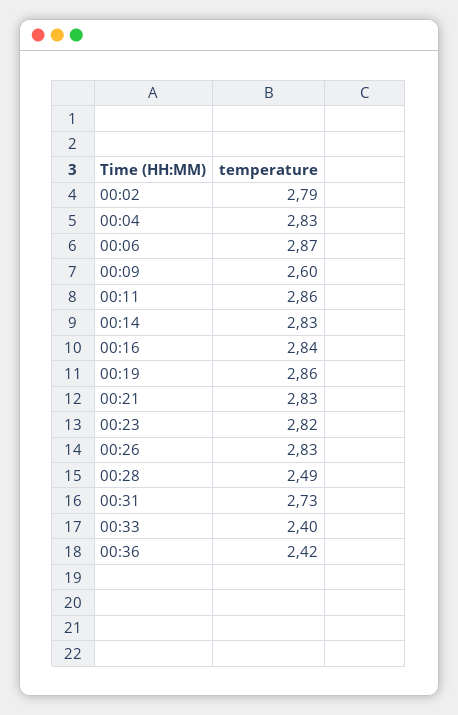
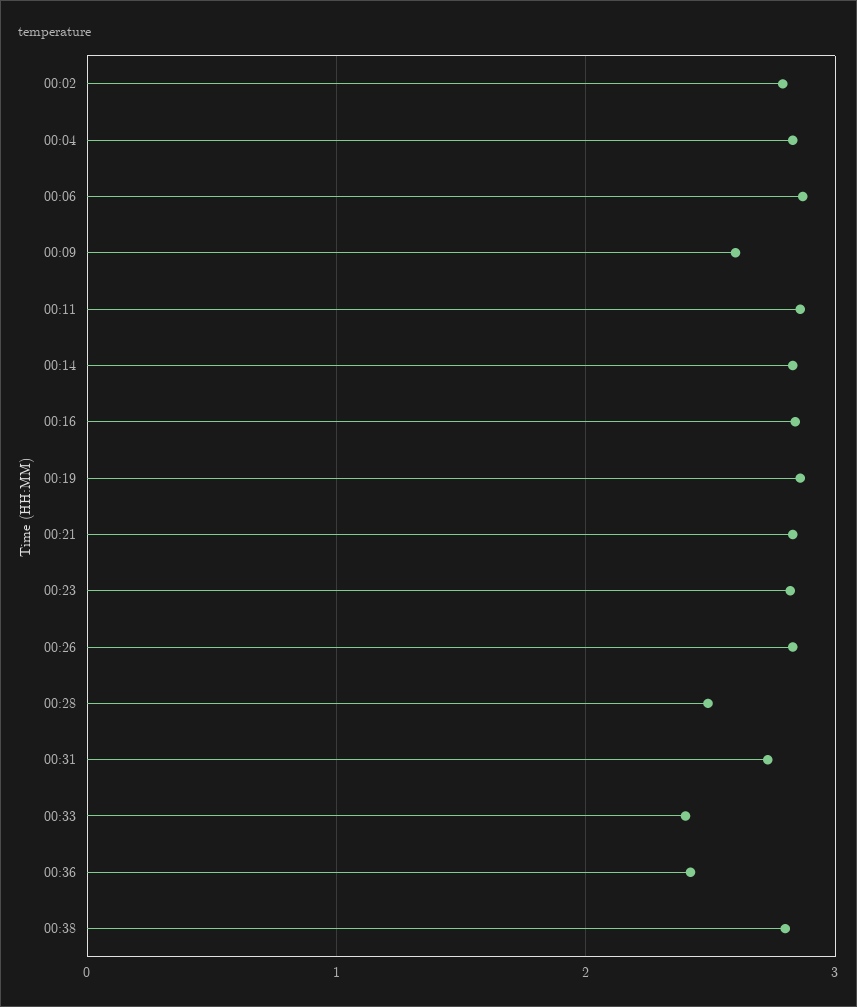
00:38: none -> 2.8

